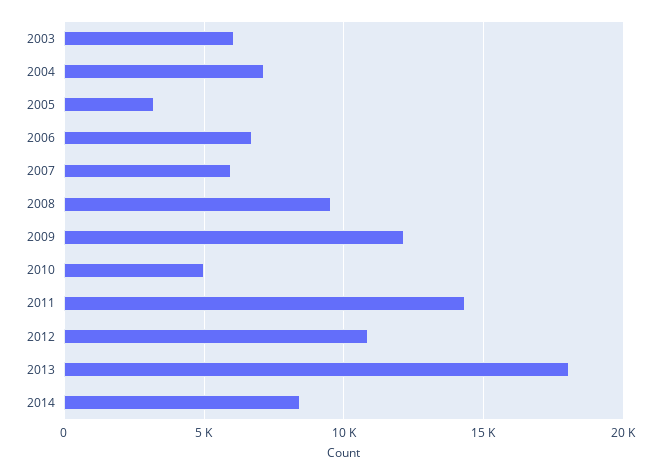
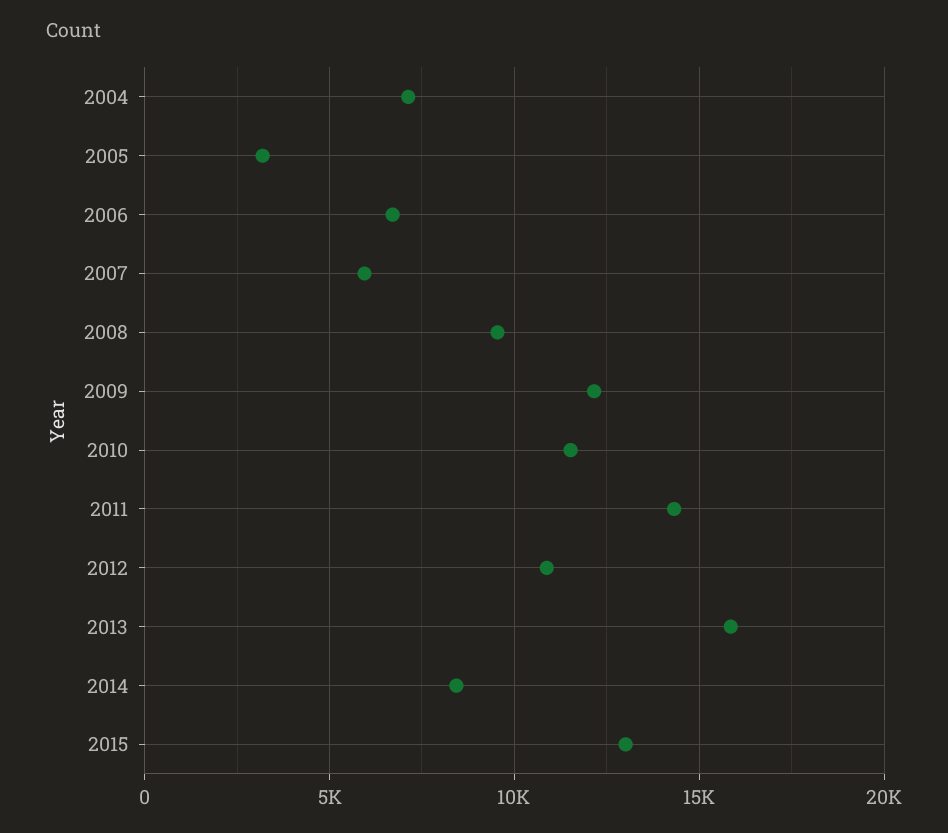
2003: 6000 -> none
2010: 5000 -> 11500
2013: 18000 -> 16000
2015: none -> 13000

